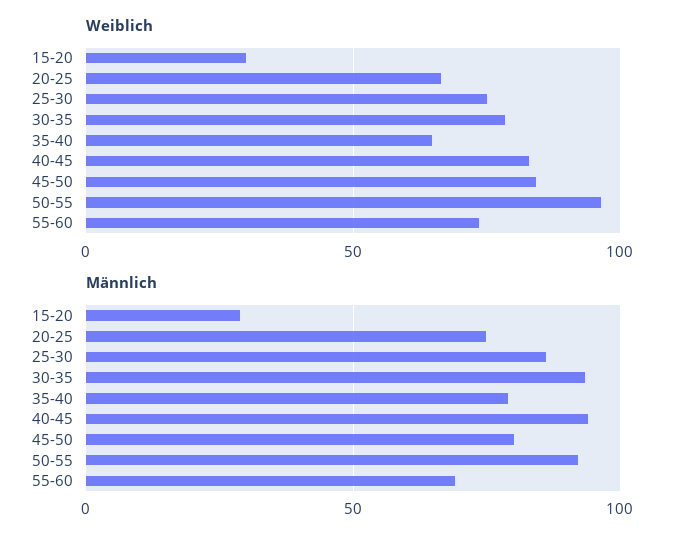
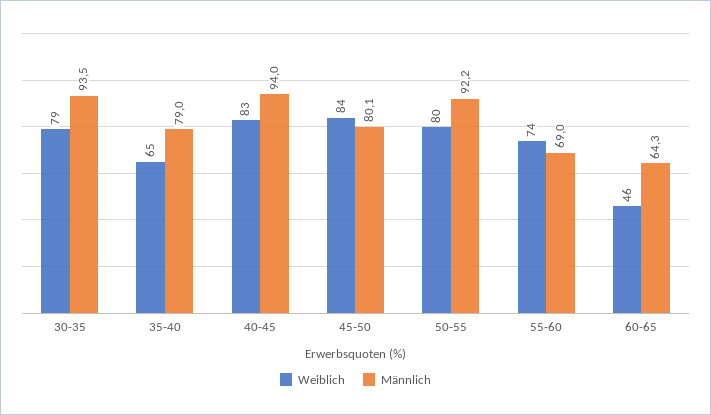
Weiblich, 15-20: 30 -> none
Weiblich, 20-25: 65 -> none
Weiblich, 25-30: 75 -> none
Weiblich, 50-55: 95 -> 80
Männlich, 15-20: 30 -> none
Männlich, 20-25: 75 -> none
Männlich, 25-30: 85 -> none
Weiblich, 60-65: none -> 46
Männlich, 60-65: none -> 64.3

